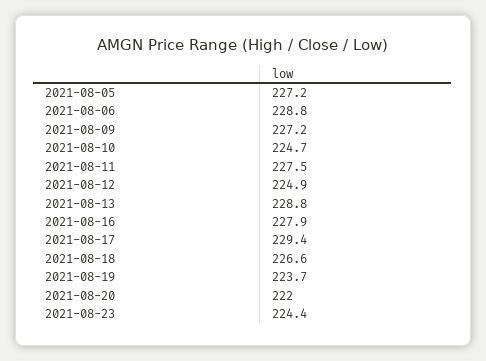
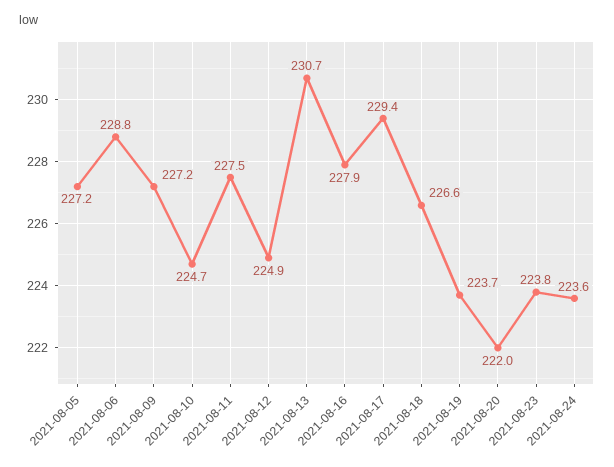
2021-08-13: 228.8 -> 230.7
2021-08-23: 224.4 -> 223.8
2021-08-24: none -> 223.6

